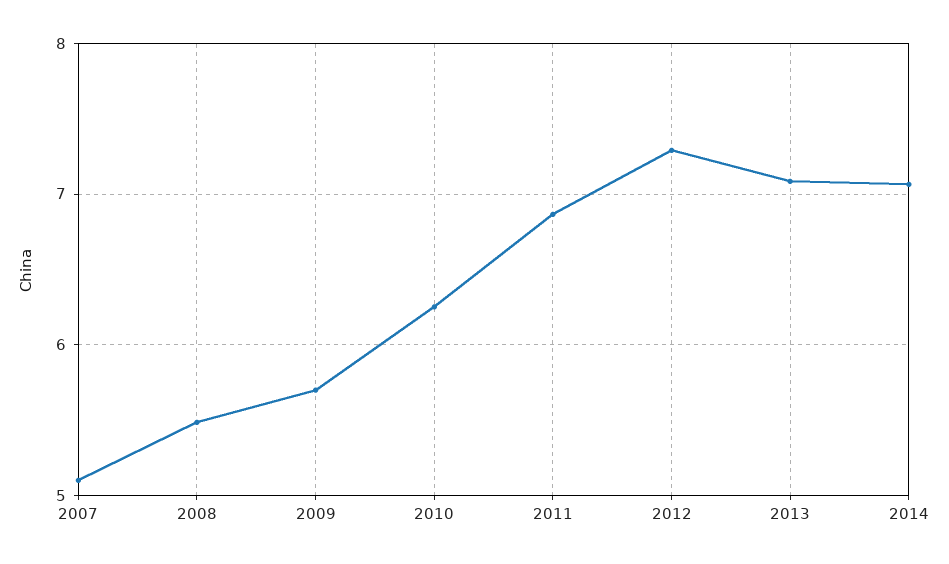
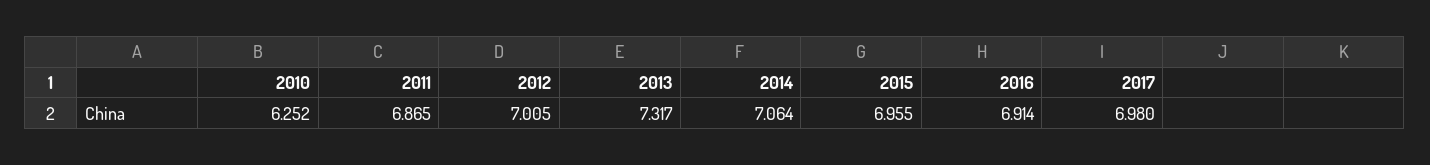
2007: 5.1 -> none
2008: 5.5 -> none
2009: 5.7 -> none
2012: 7.3 -> 7.005
2013: 7.1 -> 7.317
2015: none -> 6.955
2016: none -> 6.914
2017: none -> 6.98

